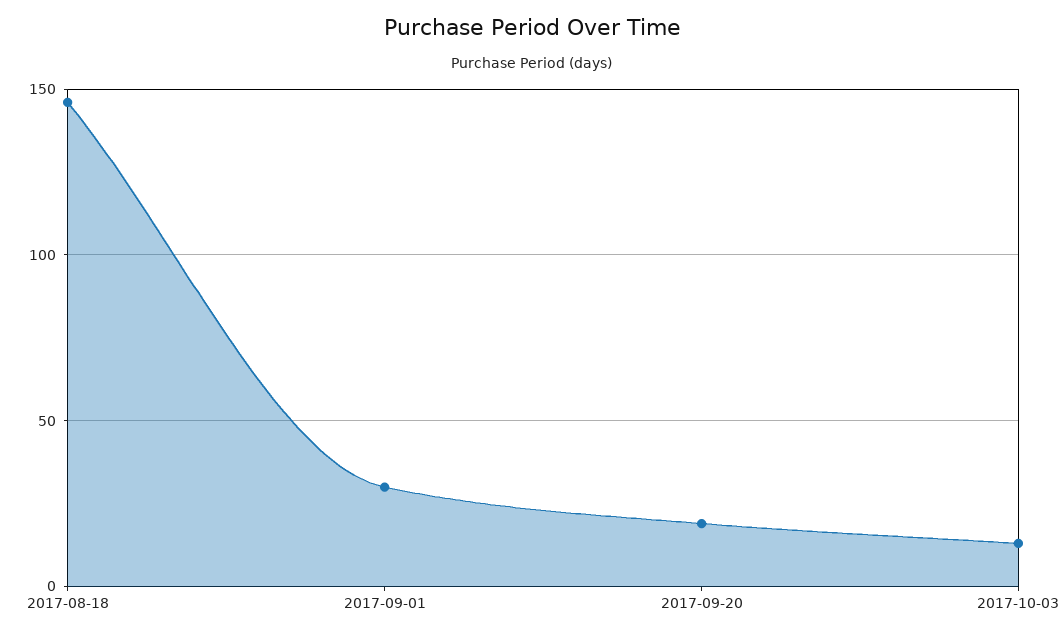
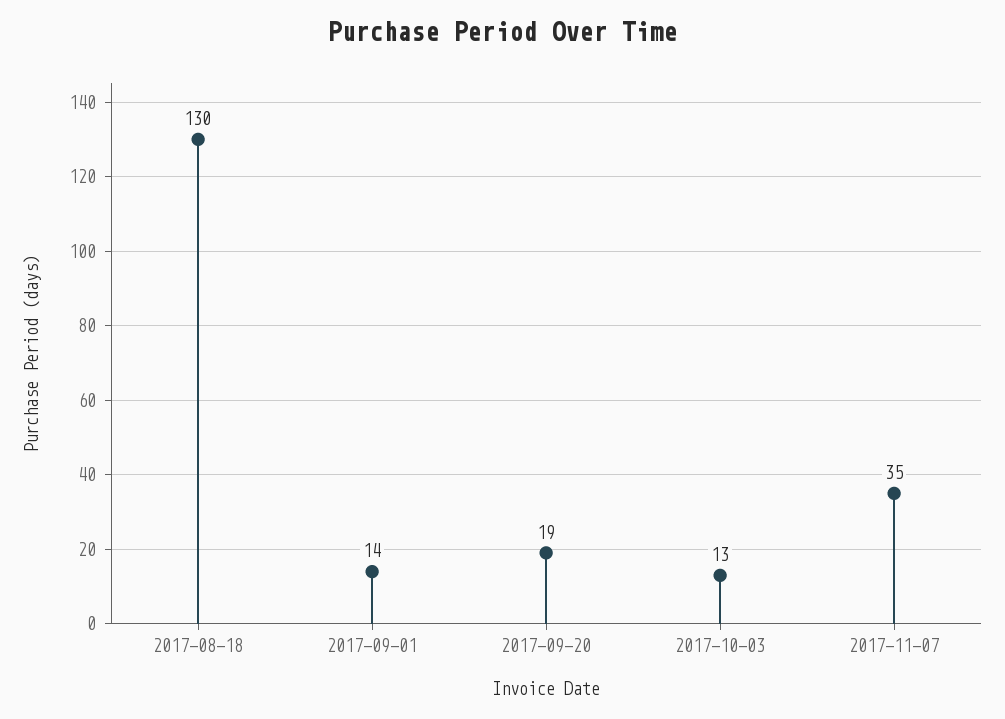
2017-08-18: 145 -> 130
2017-09-01: 30 -> 14
2017-11-07: none -> 35

